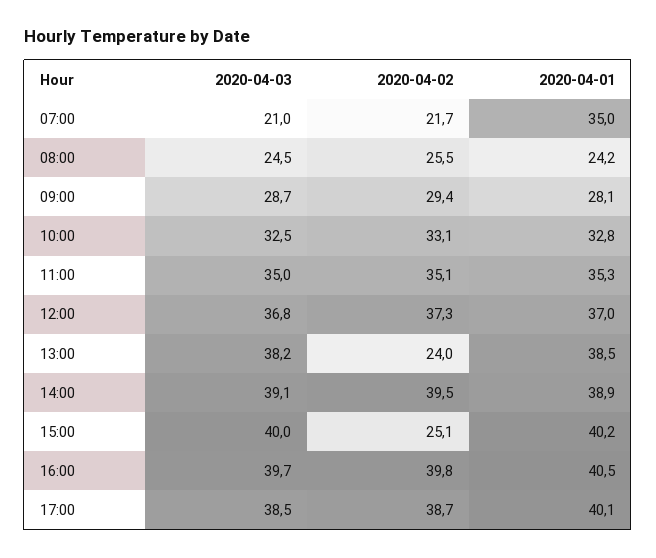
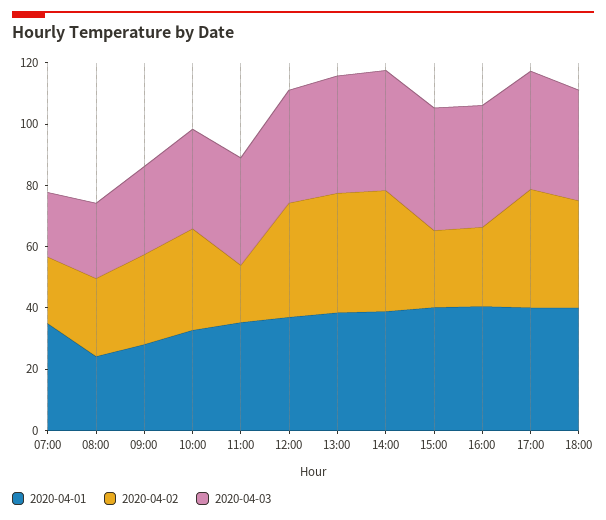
2020-04-02, 11:00: 35.1 -> 20
2020-04-02, 13:00: 24 -> 40
2020-04-02, 16:00: 39.8 -> 25
2020-04-01, 18:00: none -> 40
2020-04-02, 18:00: none -> 35
2020-04-03, 18:00: none -> 35

